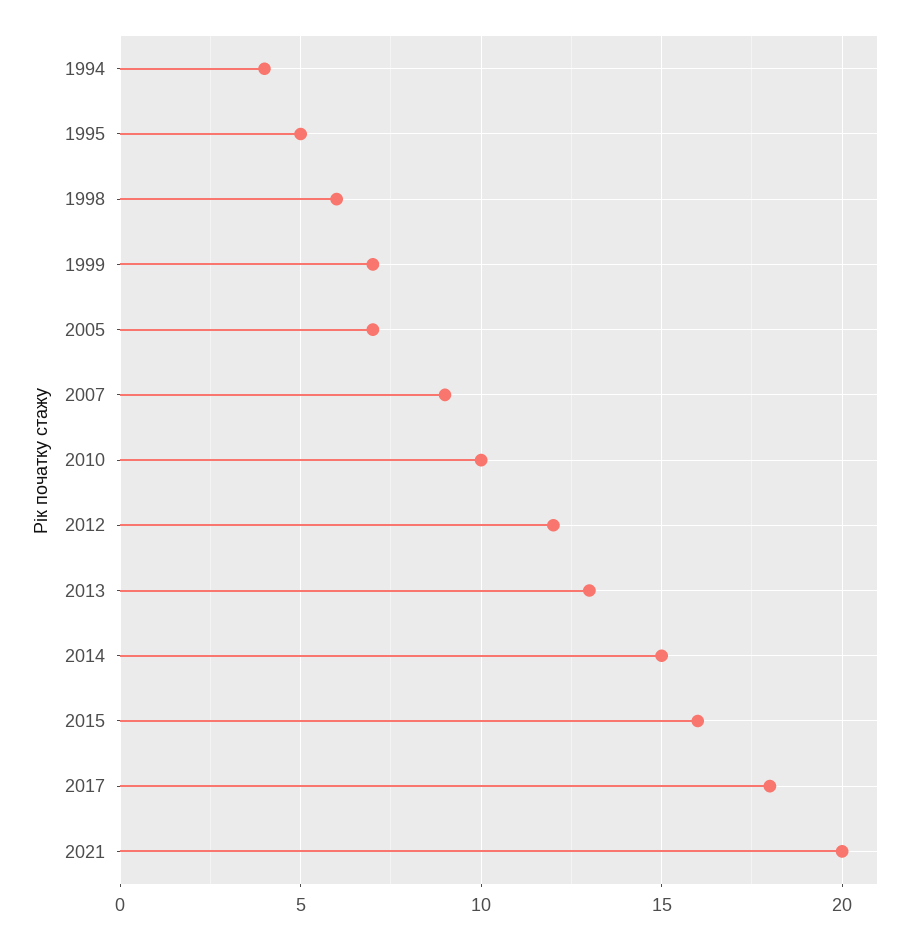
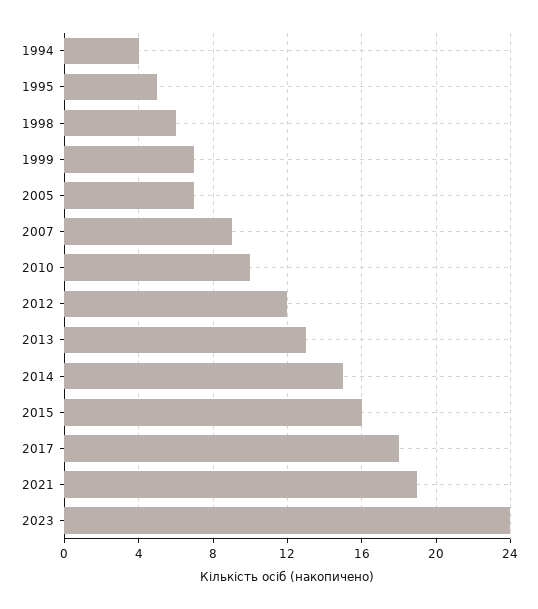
2021: 20 -> 19
2023: none -> 24

